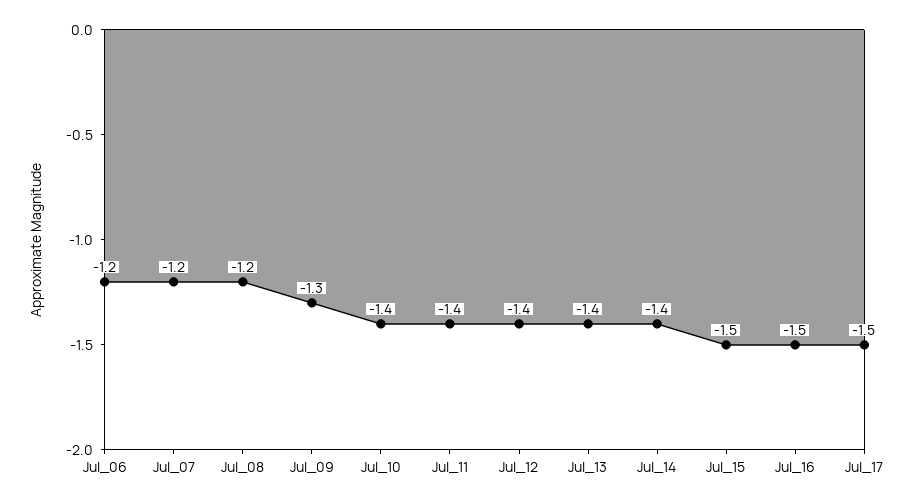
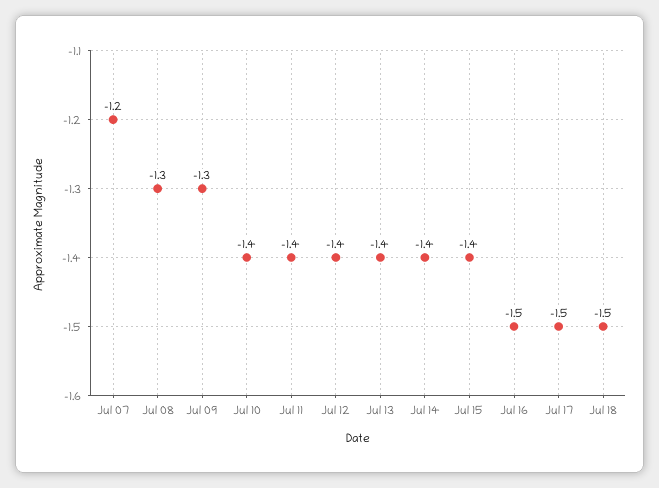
Jul_06: -1.2 -> none
Jul_08: -1.2 -> -1.3
Jul_15: -1.5 -> -1.4
Jul 18: none -> -1.5

